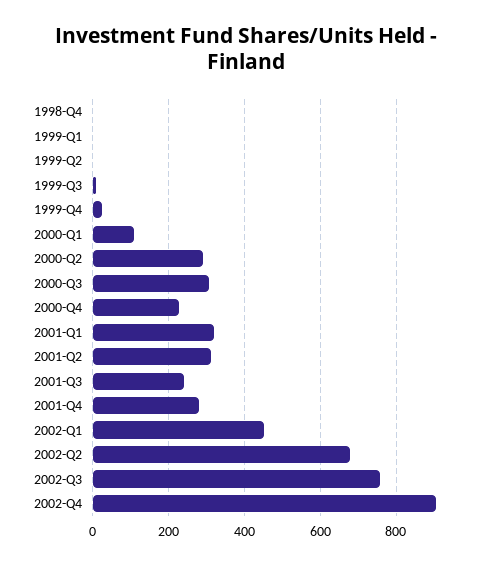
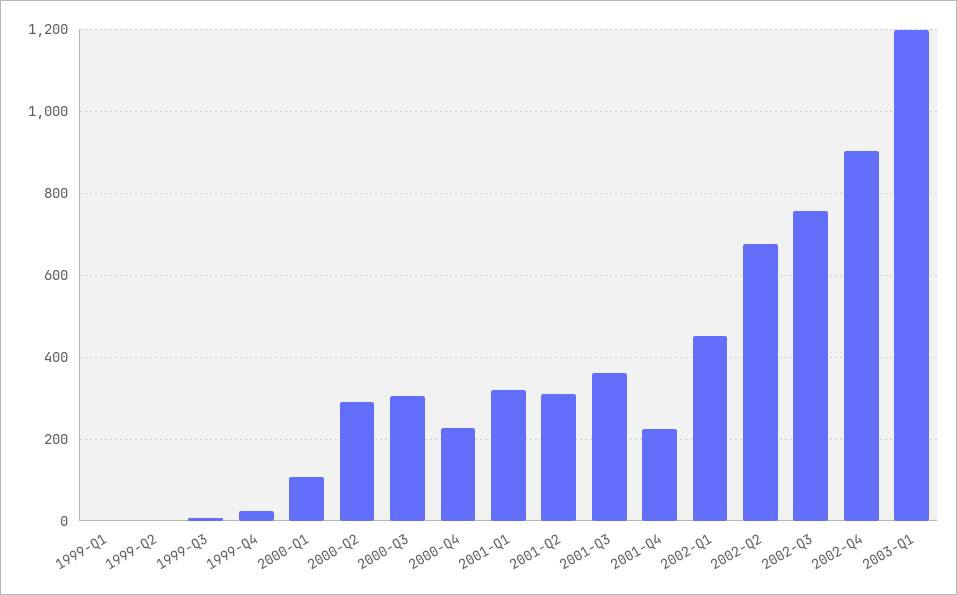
1998-Q4: 0 -> none
2001-Q3: 240 -> 360
2001-Q4: 280 -> 220
2003-Q1: none -> 1200

